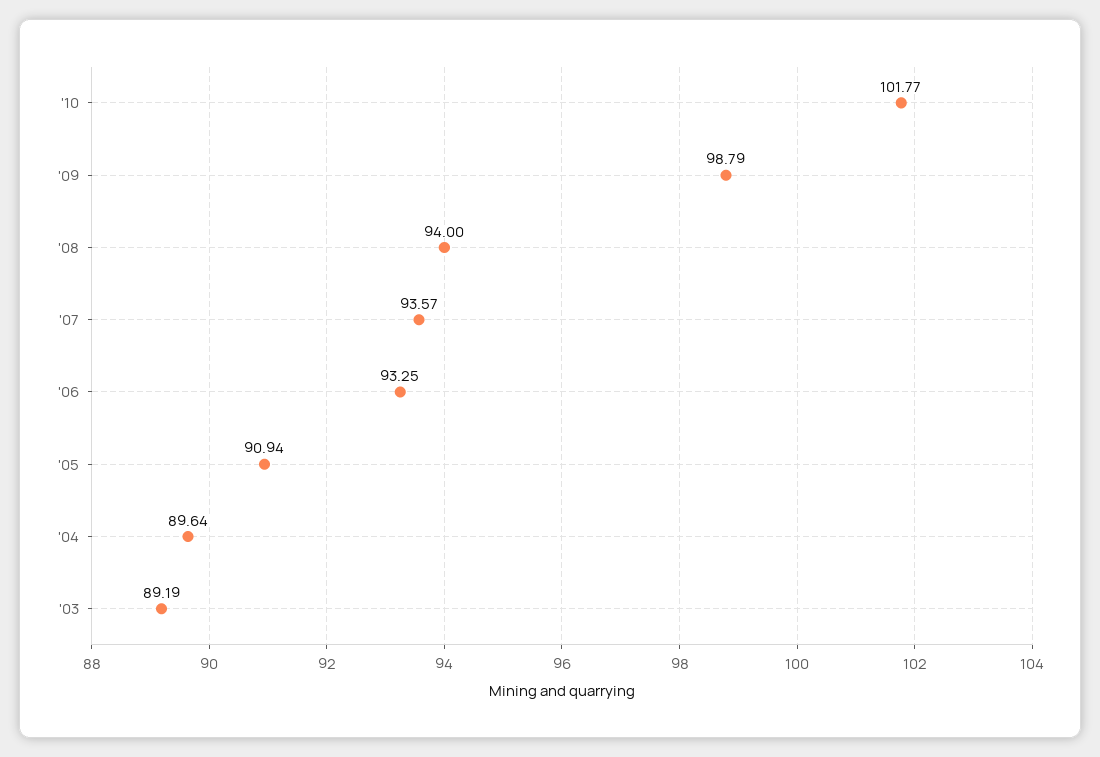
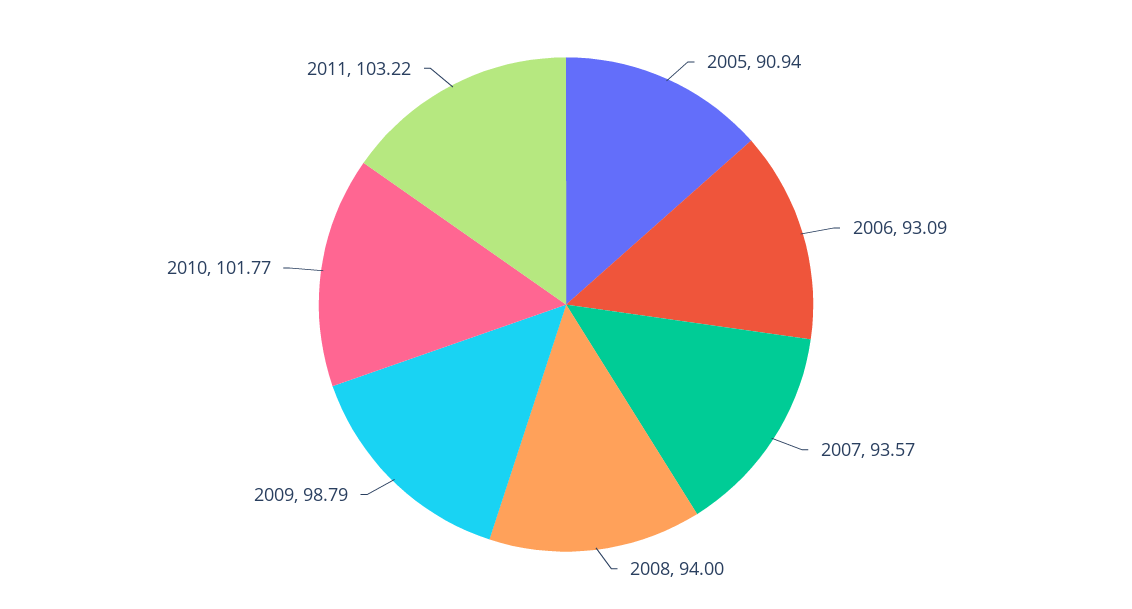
'06: 93.25 -> 93.09
'04: 89.64 -> none
'03: 89.19 -> none
2011: none -> 103.22

